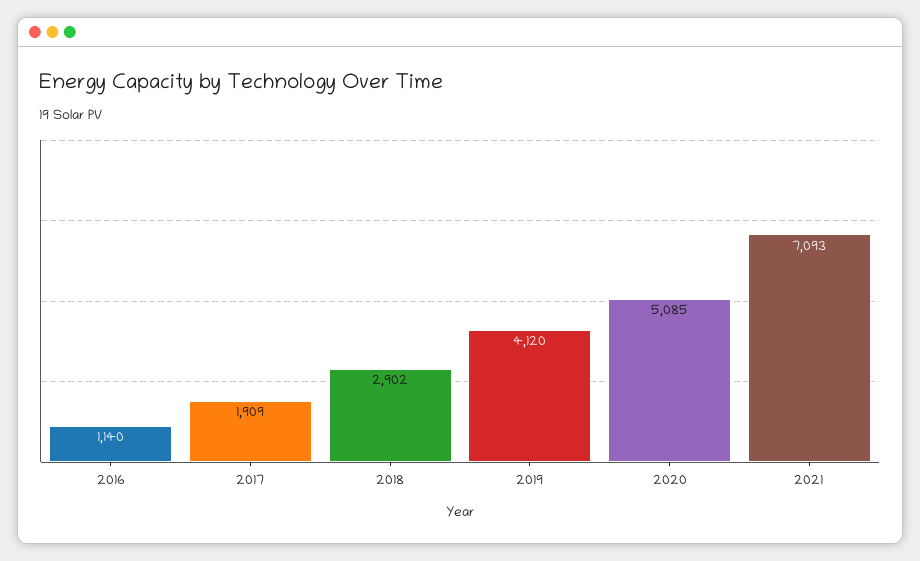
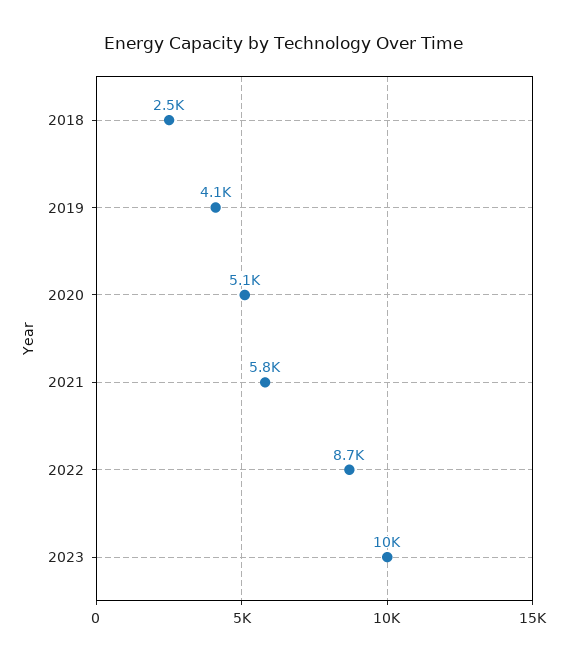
2016: 1140 -> none
2017: 1909 -> none
2018: 2902 -> 2500
2021: 7093 -> 5800
2022: none -> 8700
2023: none -> 10000

